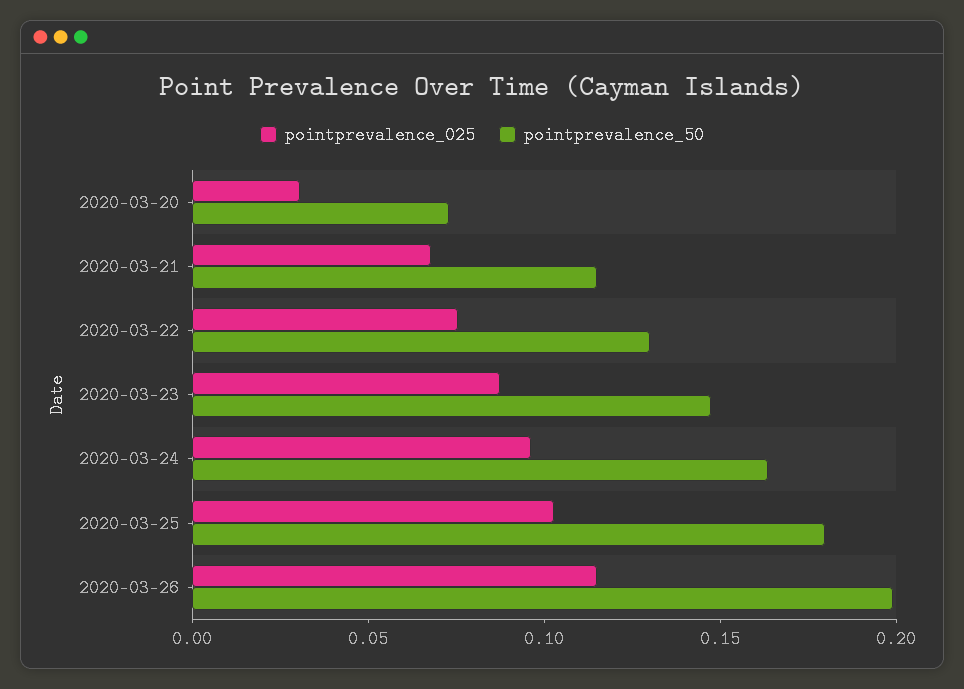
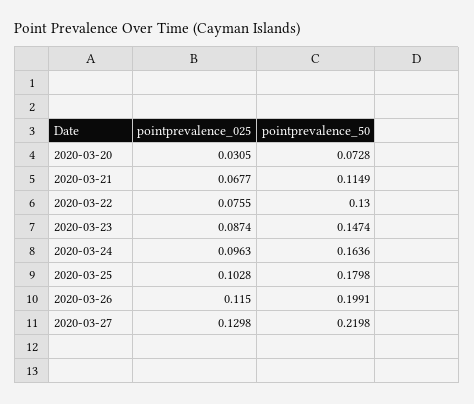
pointprevalence_025, 2020-03-27: none -> 0.1298
pointprevalence_50, 2020-03-27: none -> 0.2198

